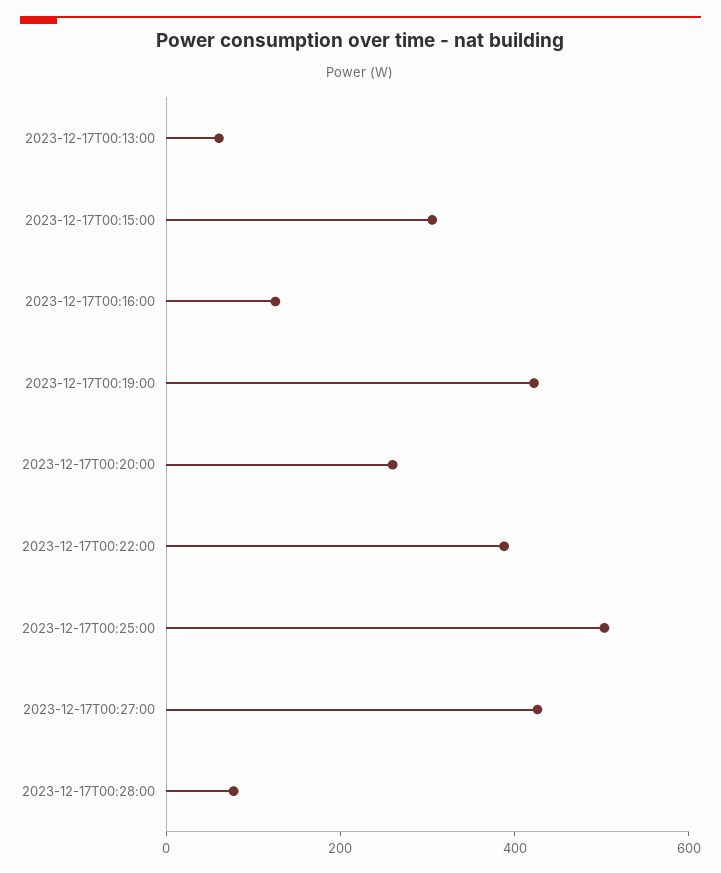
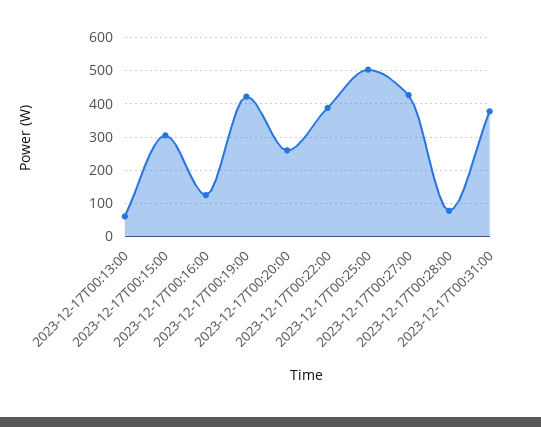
2023-12-17T00:31:00: none -> 380

